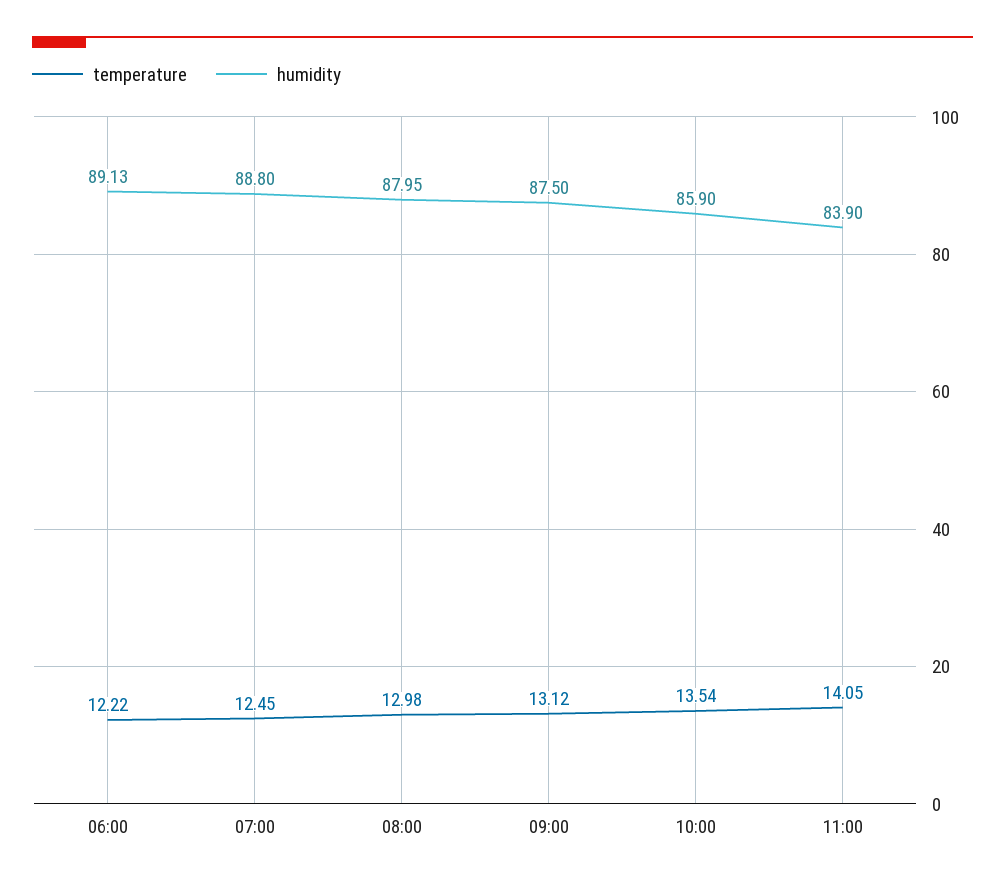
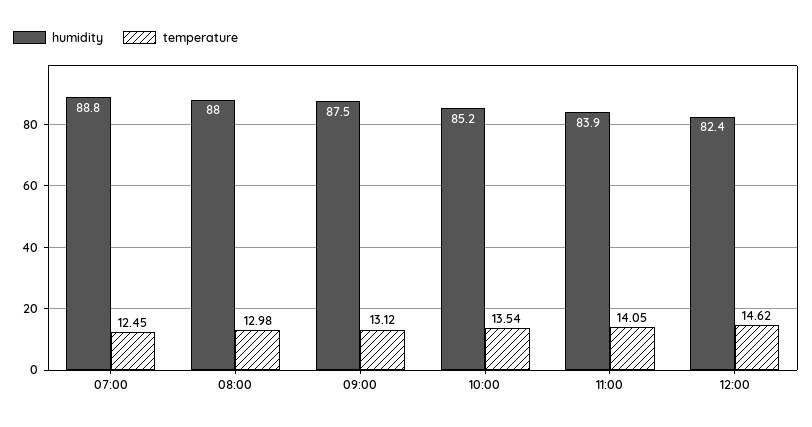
temperature, 06:00: 12.22 -> none
humidity, 06:00: 89.13 -> none
humidity, 10:00: 85.9 -> 85.2
humidity, 12:00: none -> 82.4
temperature, 12:00: none -> 14.62

